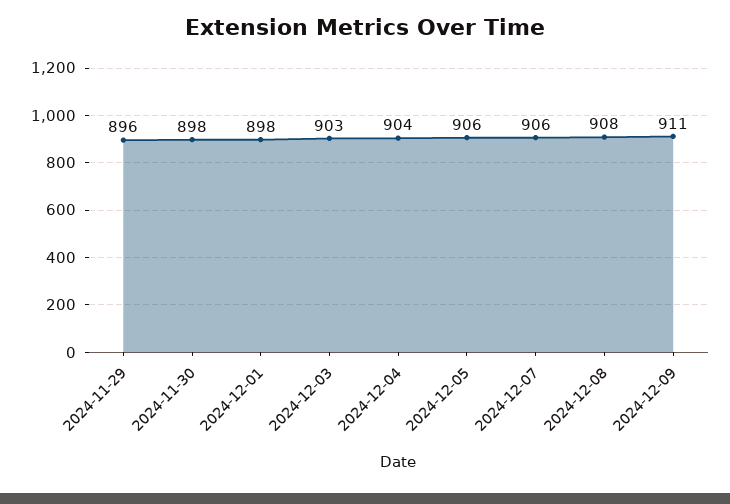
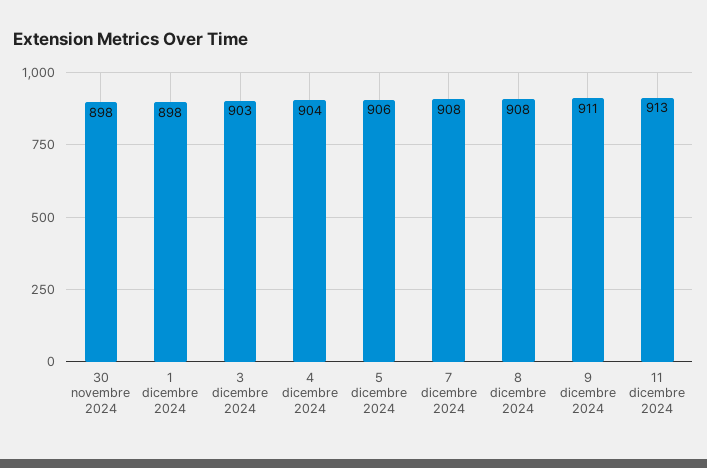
2024-11-29: 896 -> none
2024-12-07: 906 -> 908
11 dicembre 2024: none -> 913

